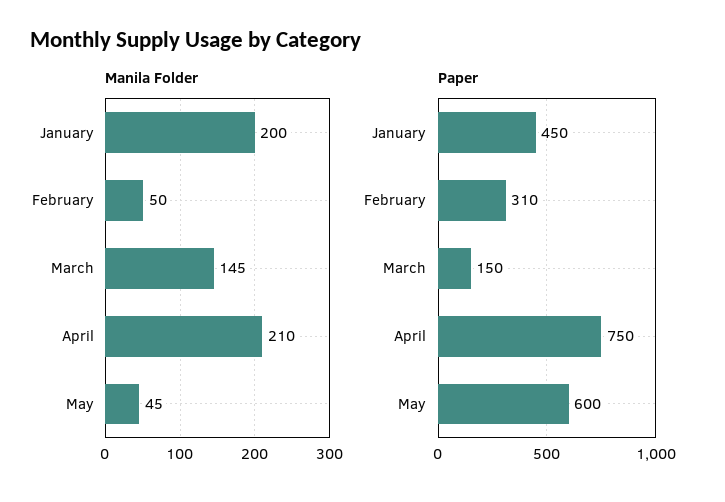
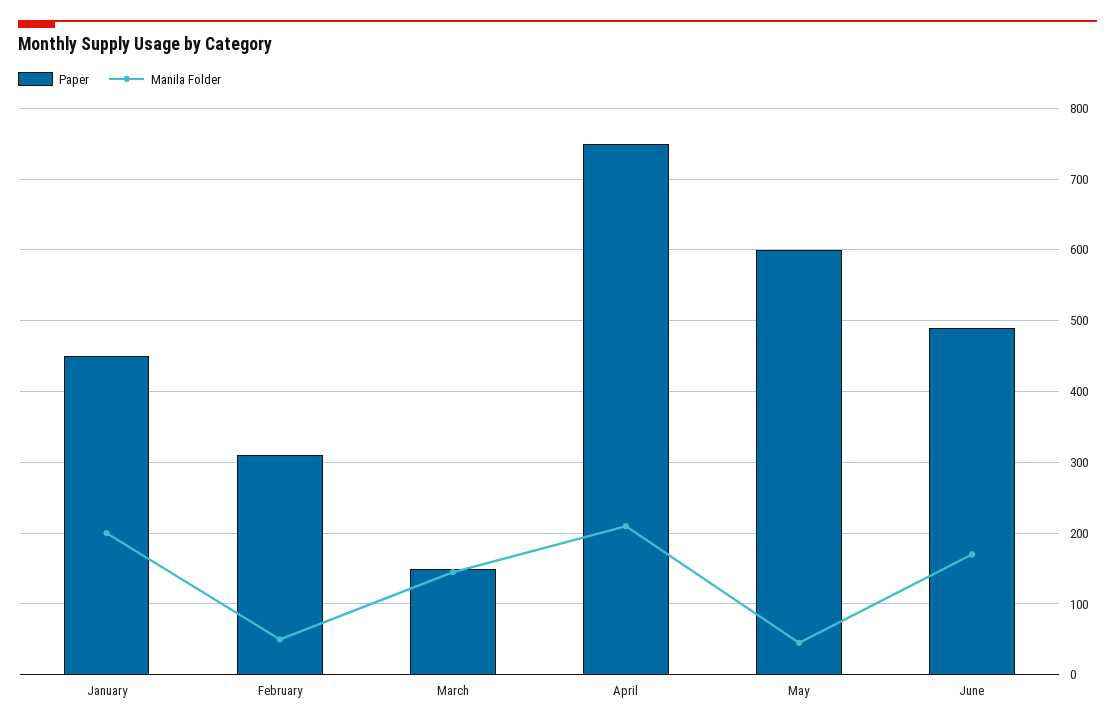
Paper, June: none -> 490
Manila Folder, June: none -> 170

